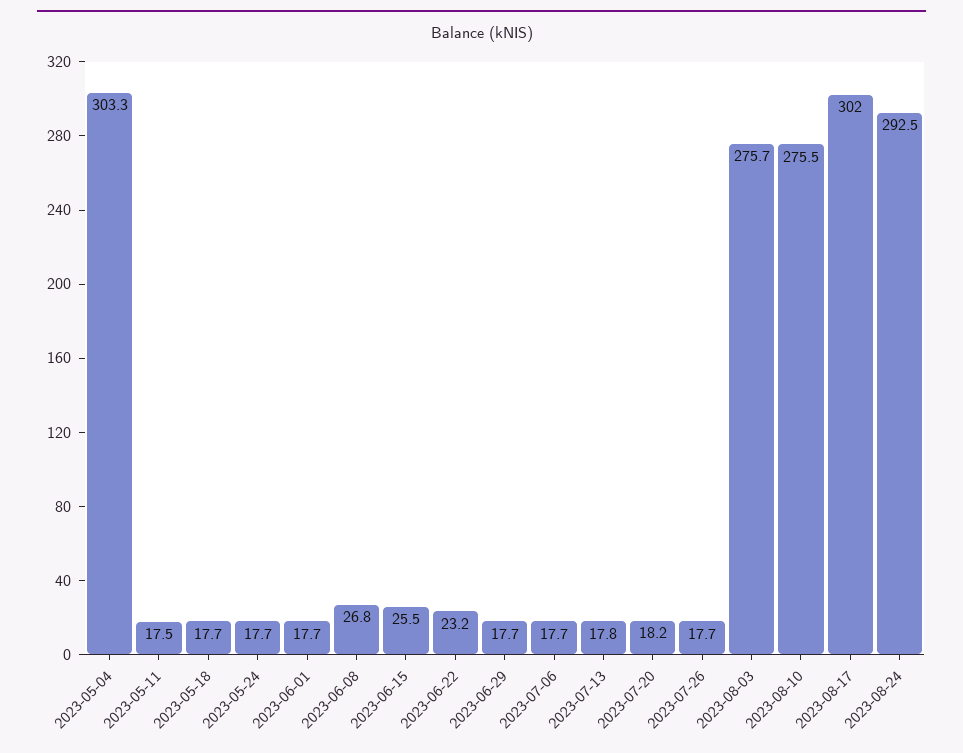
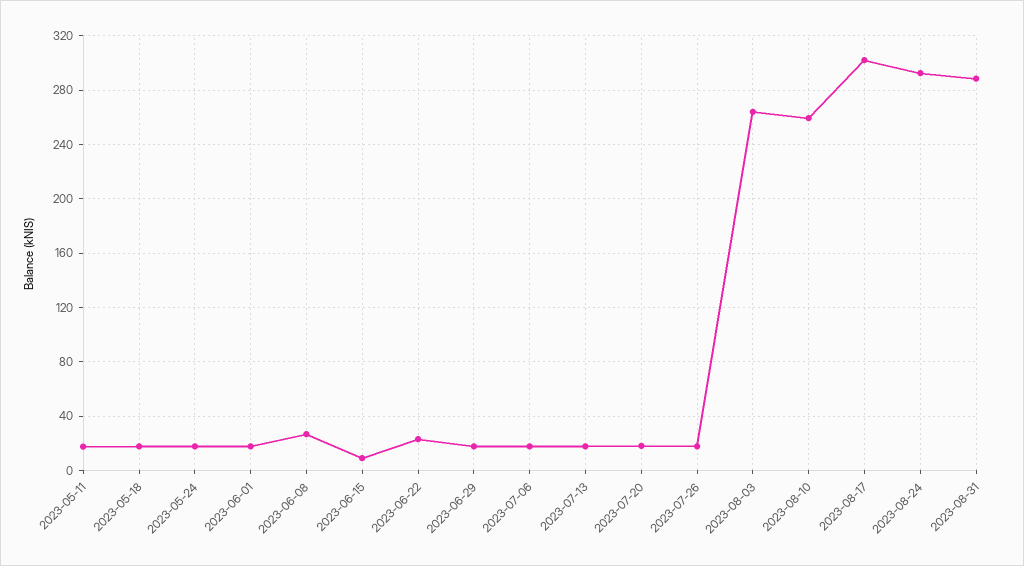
2023-05-04: 303.3 -> none
2023-06-15: 25.5 -> 10
2023-08-03: 275.7 -> 265
2023-08-10: 275.5 -> 260
2023-08-31: none -> 290

